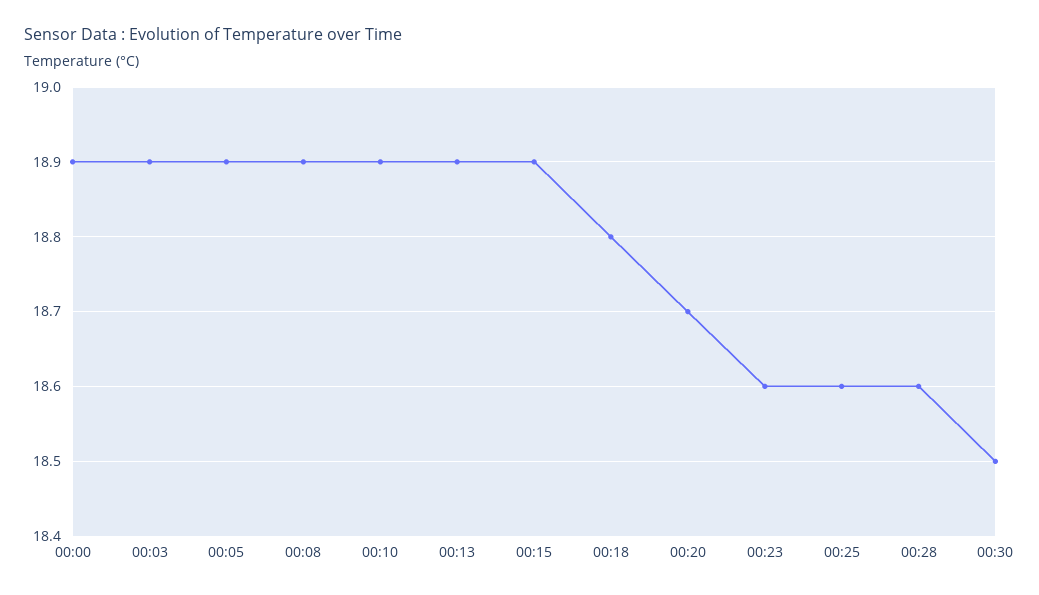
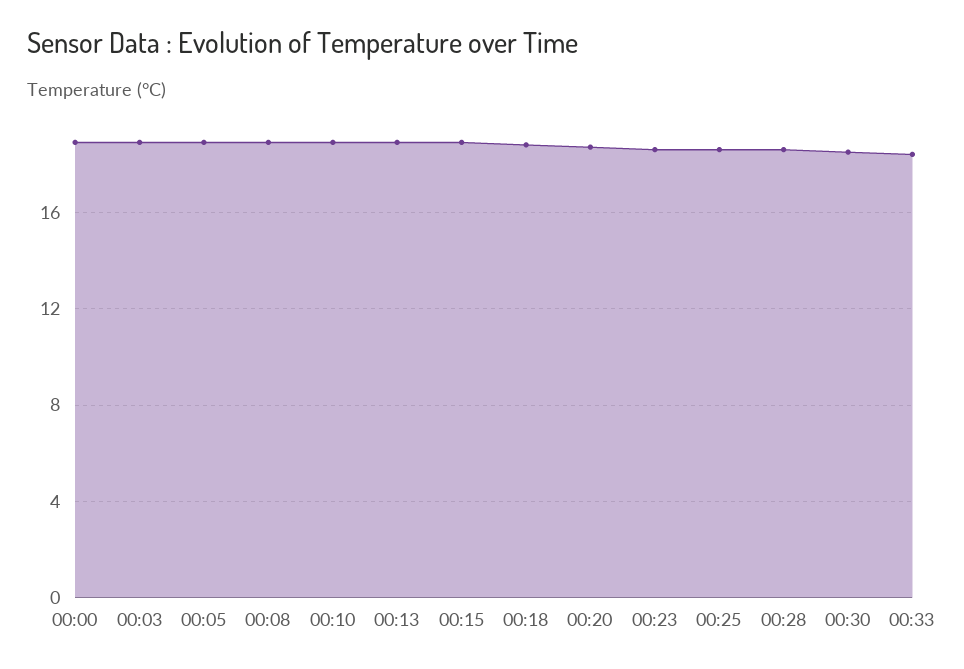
00:33: none -> 18.5

